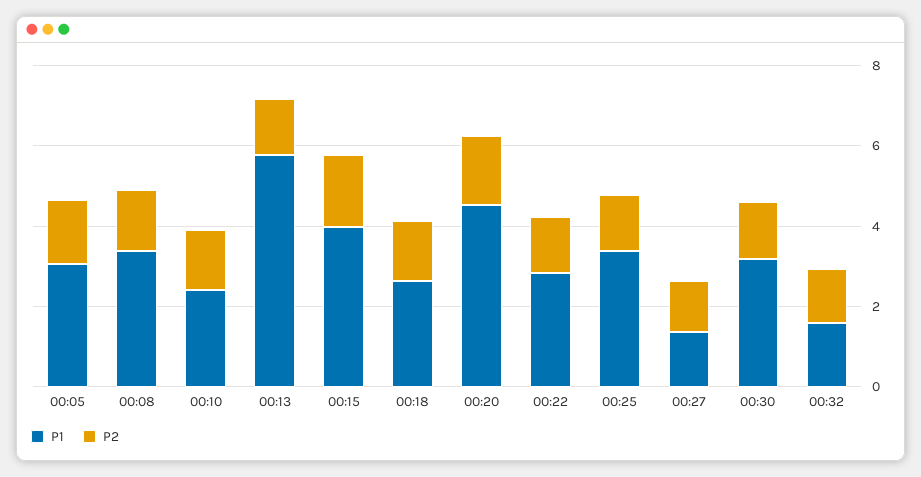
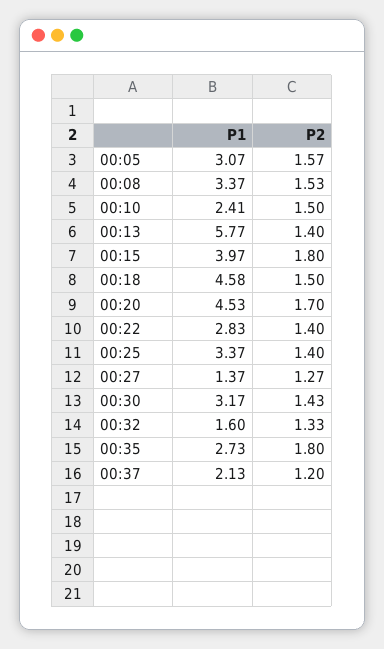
P1, 00:18: 2.5 -> 4.58
P1, 00:35: none -> 2.73
P2, 00:35: none -> 1.8
P1, 00:37: none -> 2.13
P2, 00:37: none -> 1.2

